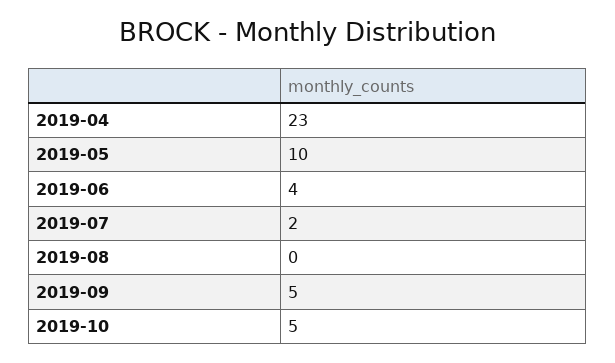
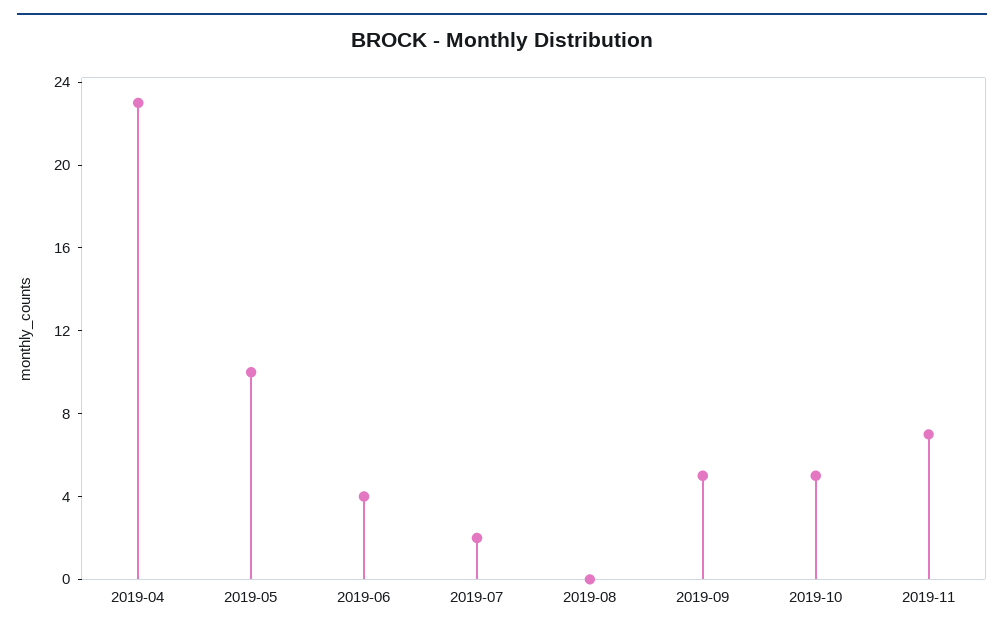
2019-11: none -> 7

